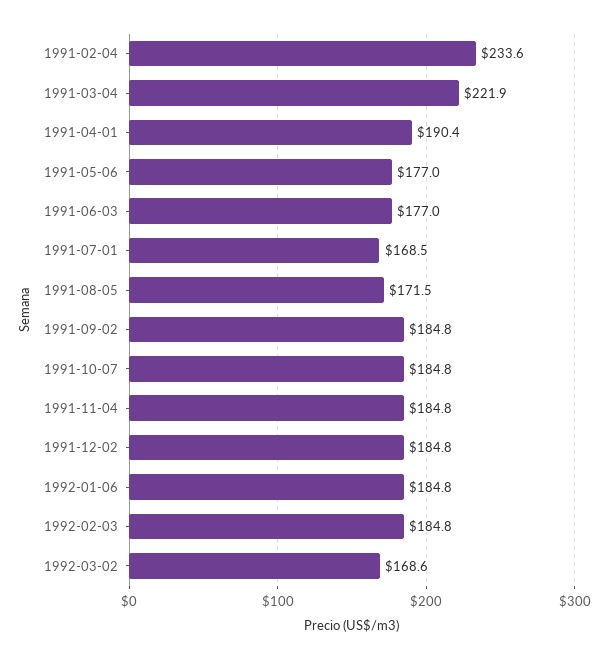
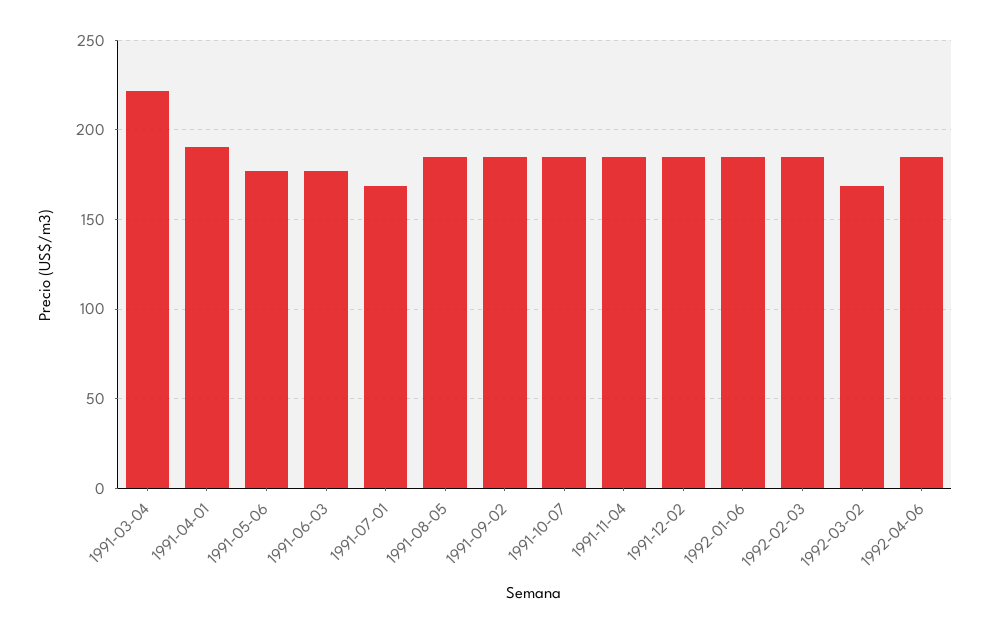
1991-02-04: 233.6 -> none
1991-08-05: 171.5 -> 185
1992-04-06: none -> 185

